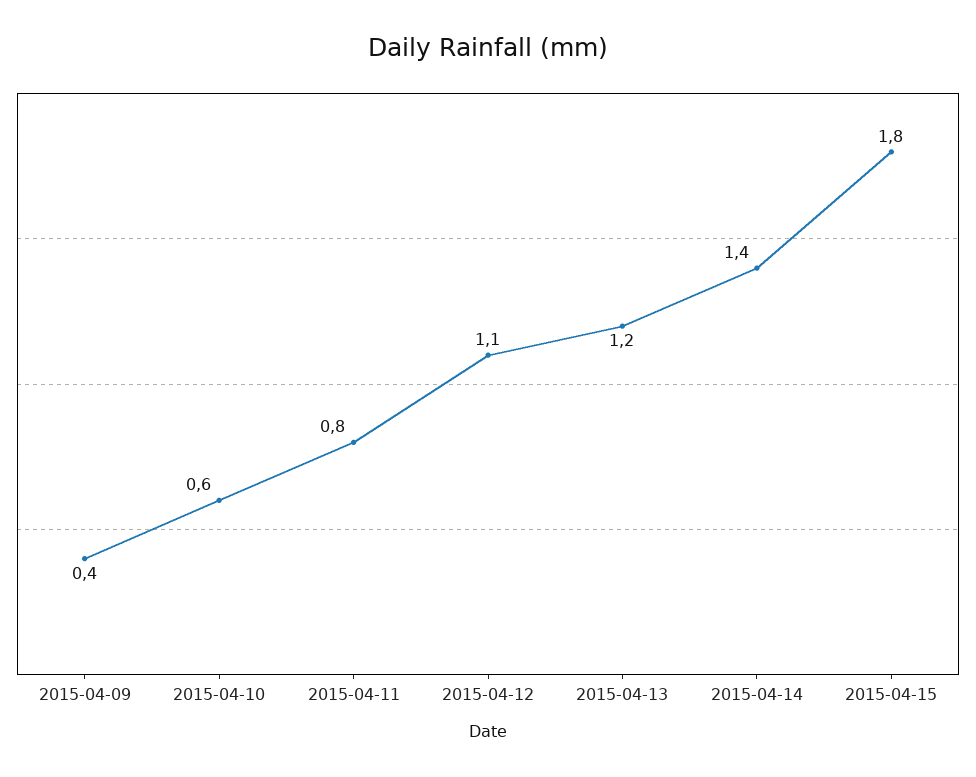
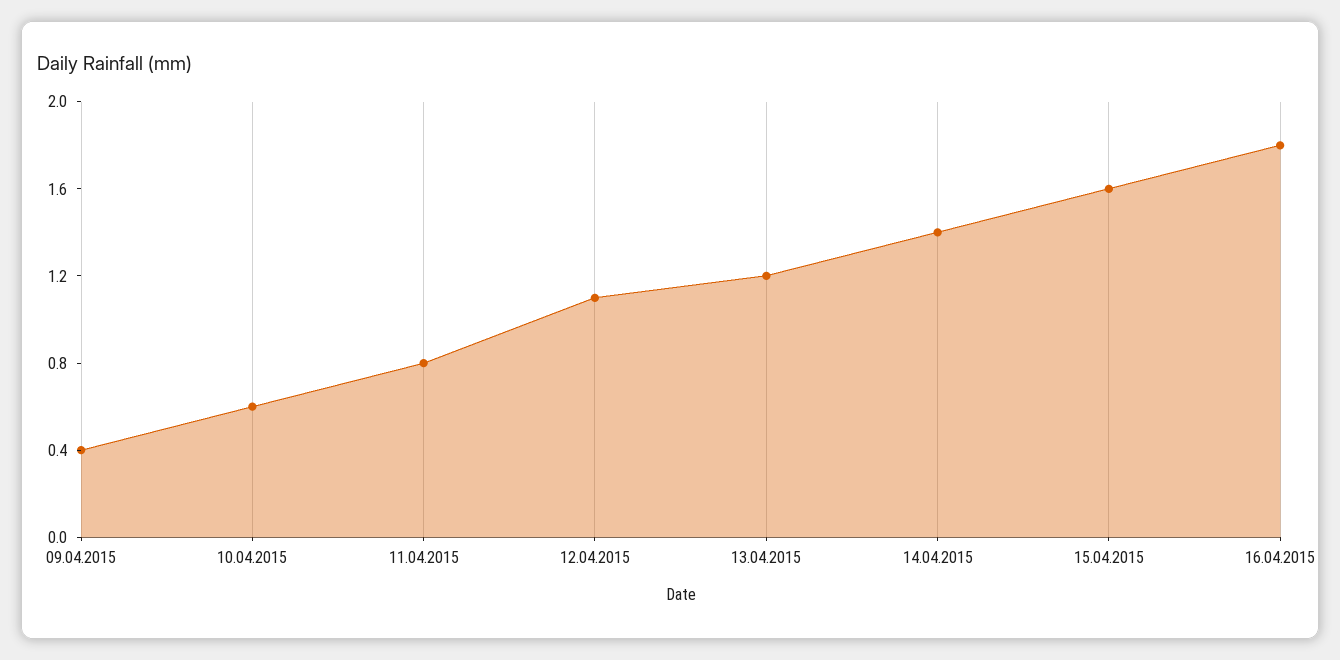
2015-04-15: 1.8 -> 1.6
16.04.2015: none -> 1.8

